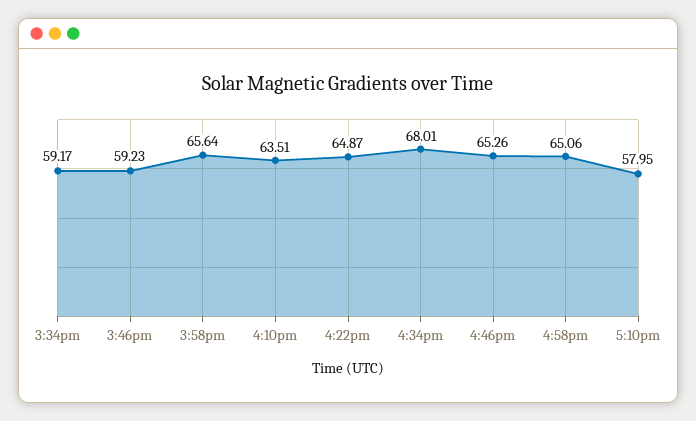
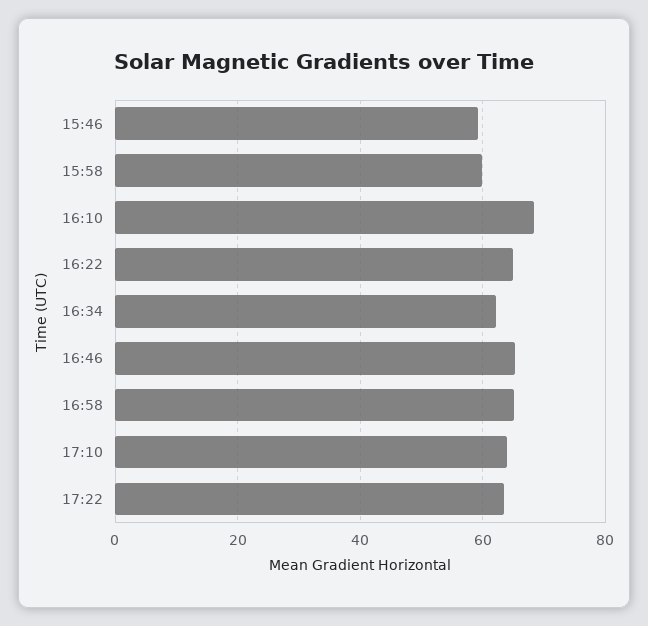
3:34pm: 59.17 -> none
3:58pm: 65.64 -> 60
4:10pm: 63.51 -> 68
4:34pm: 68.01 -> 62
5:10pm: 57.95 -> 64
17:22: none -> 64

